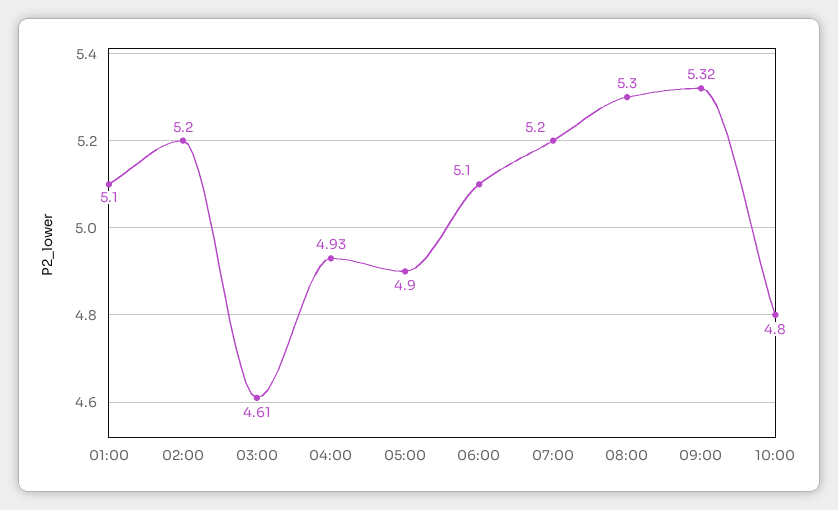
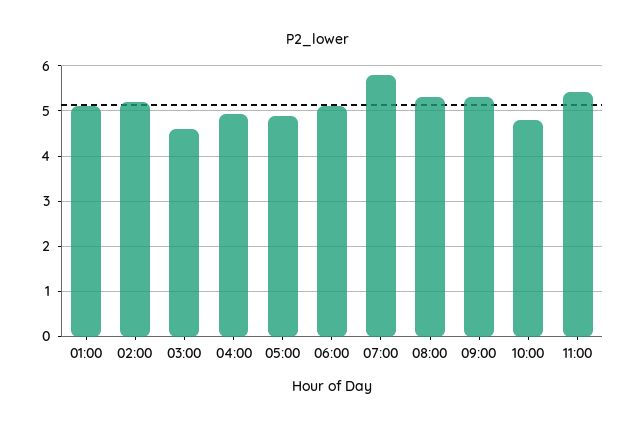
07:00: 5.2 -> 5.8
11:00: none -> 5.4

